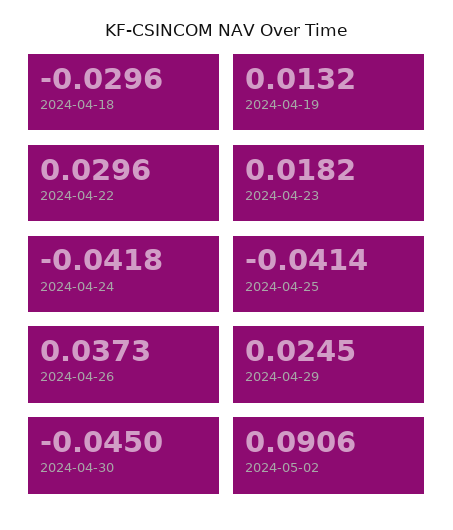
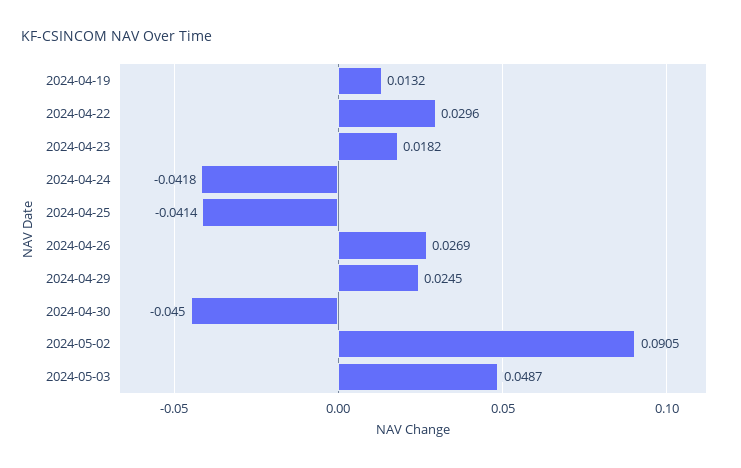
2024-04-18: -0.0296 -> none
2024-04-26: 0.0373 -> 0.0269
2024-05-02: 0.0906 -> 0.0905
2024-05-03: none -> 0.0487

